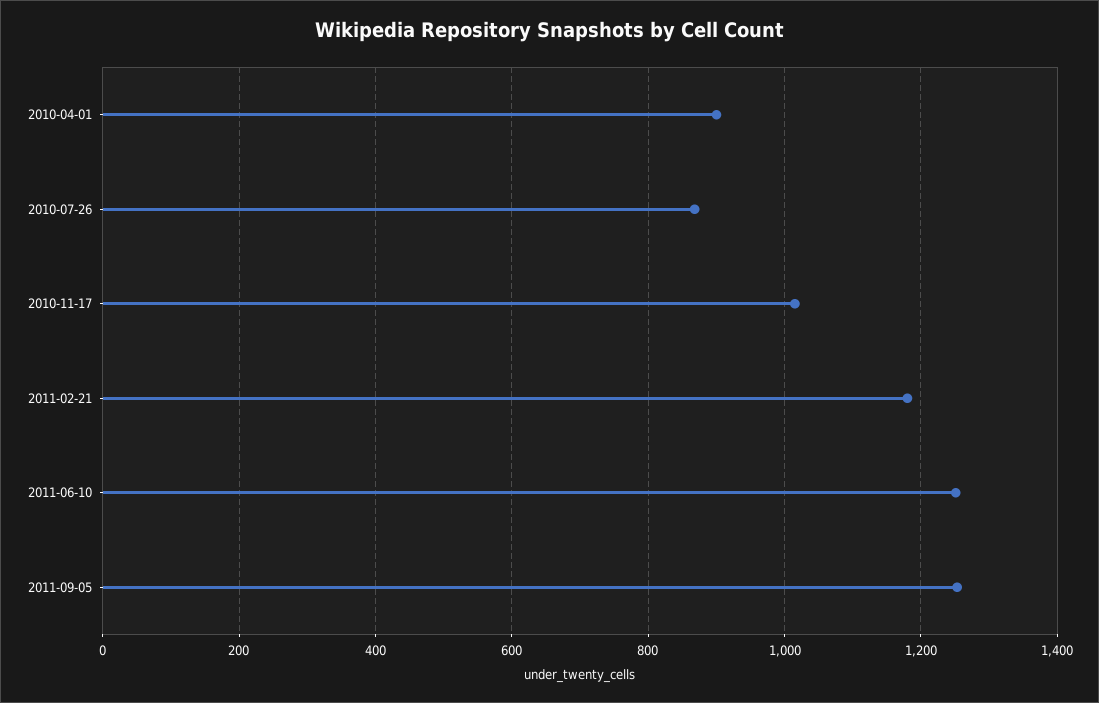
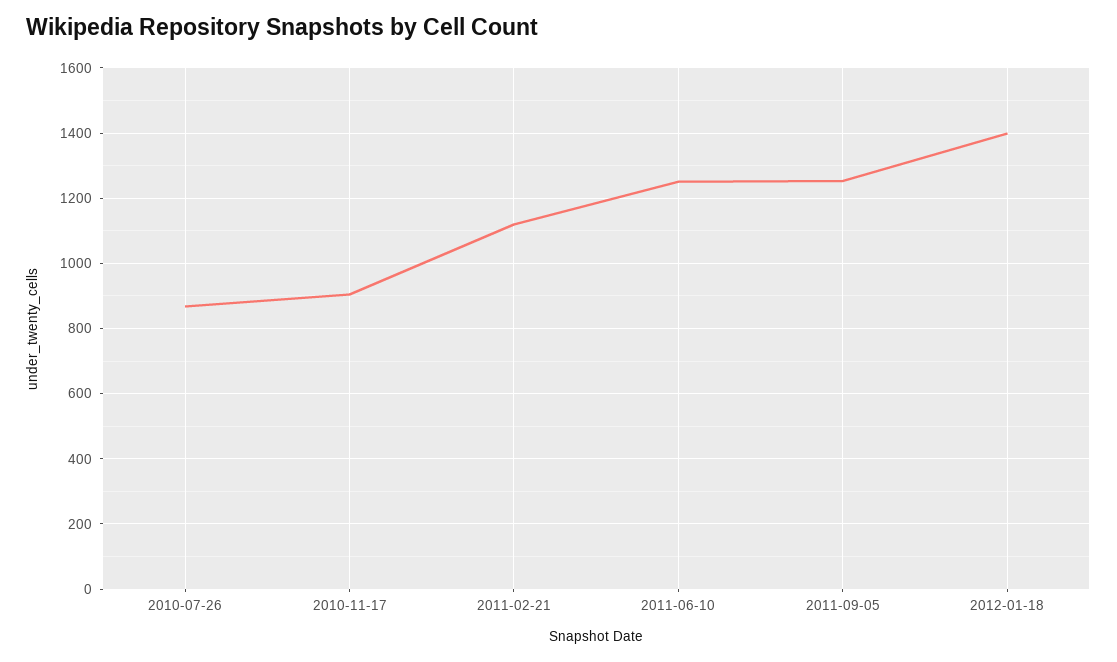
2010-04-01: 900 -> none
2010-11-17: 1020 -> 900
2011-02-21: 1180 -> 1120
2012-01-18: none -> 1400

